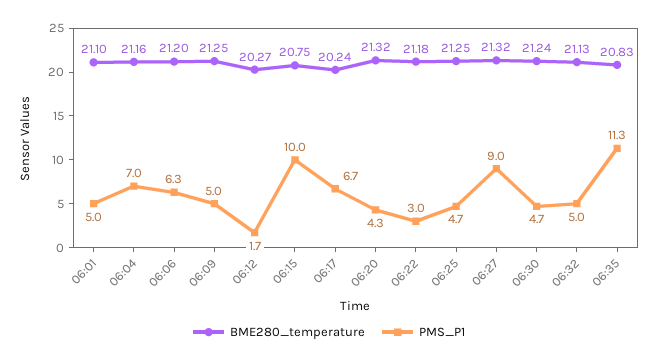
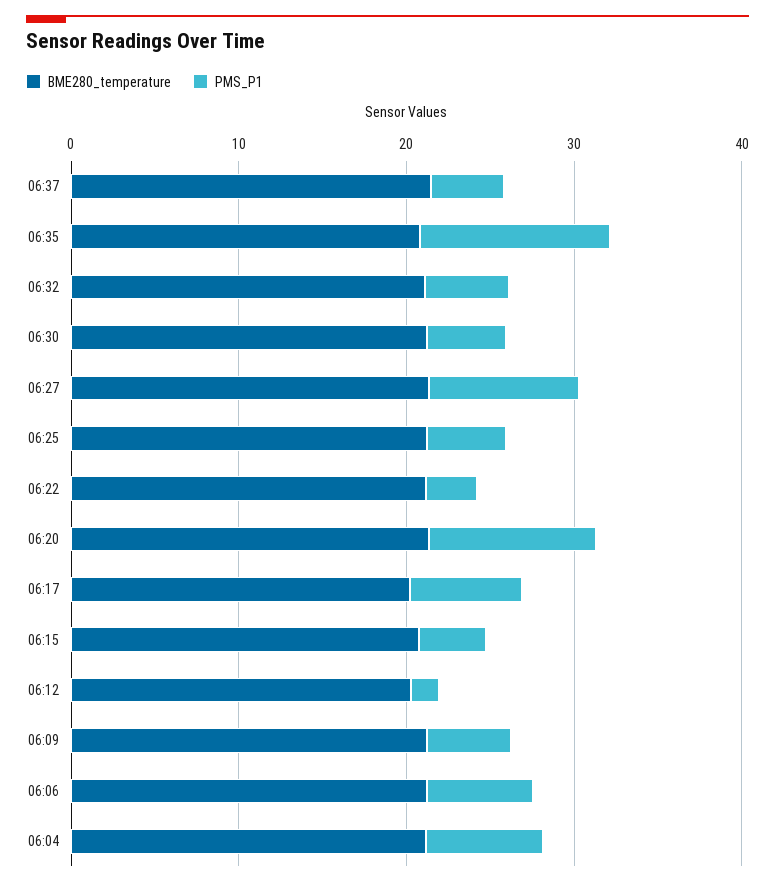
BME280_temperature, 06:01: 21.1 -> none
PMS_P1, 06:01: 5 -> none
PMS_P1, 06:15: 10 -> 4
PMS_P1, 06:20: 4.3 -> 10
BME280_temperature, 06:37: none -> 22
PMS_P1, 06:37: none -> 4

